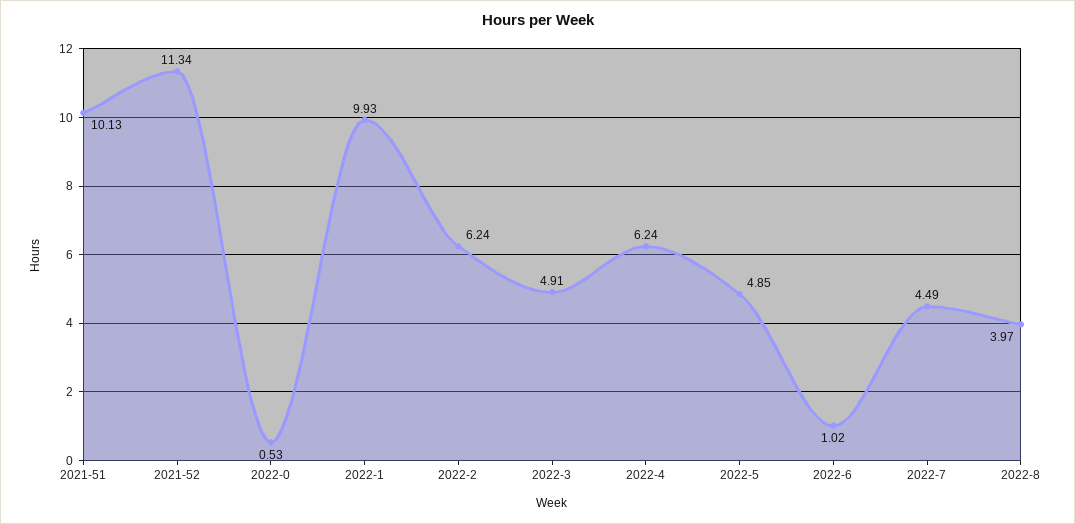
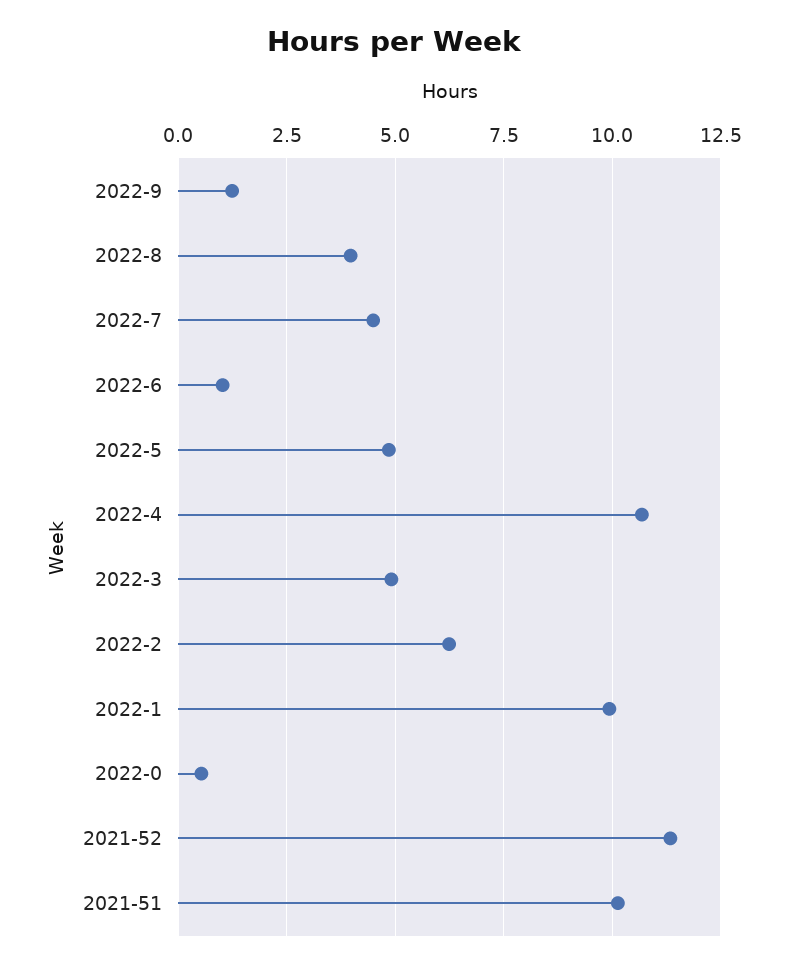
2022-4: 6.24 -> 10.75
2022-9: none -> 1.25

